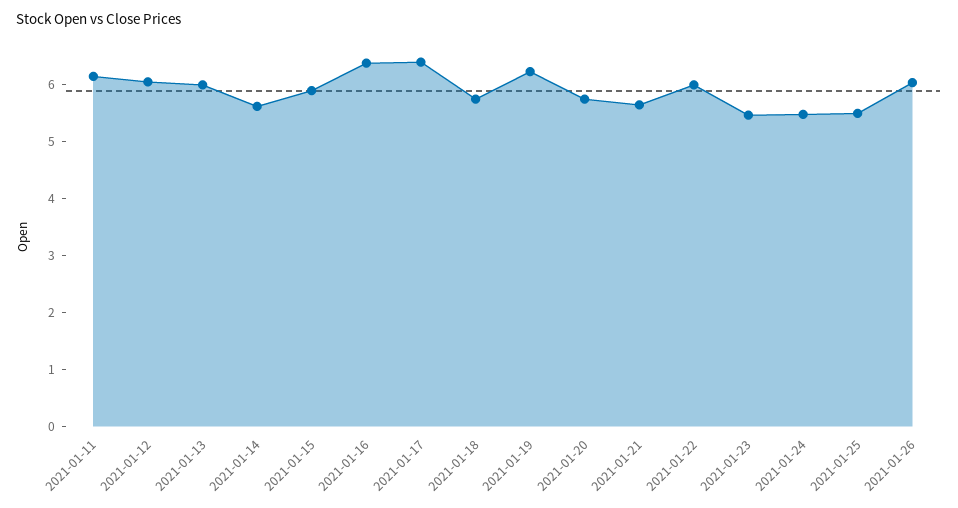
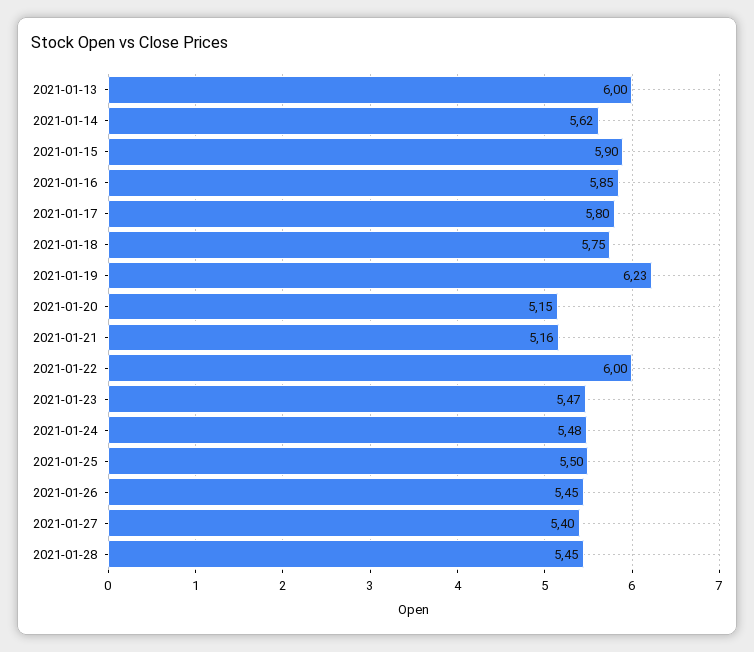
2021-01-11: 6.2 -> none
2021-01-12: 6 -> none
2021-01-16: 6.4 -> 5.85
2021-01-17: 6.4 -> 5.8
2021-01-20: 5.8 -> 5.15
2021-01-21: 5.6 -> 5.16
2021-01-26: 6 -> 5.45
2021-01-27: none -> 5.4
2021-01-28: none -> 5.45

